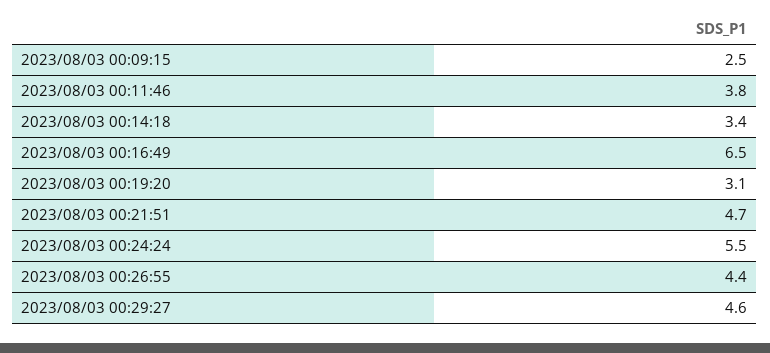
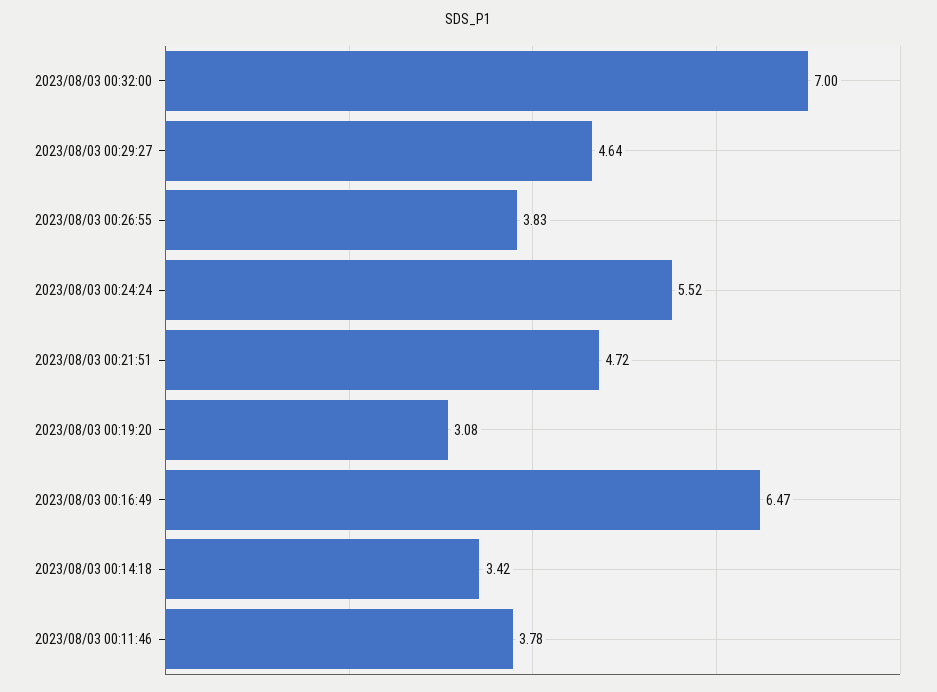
2023/08/03 00:09:15: 2.5 -> none
2023/08/03 00:26:55: 4.4 -> 3.83
2023/08/03 00:32:00: none -> 7

